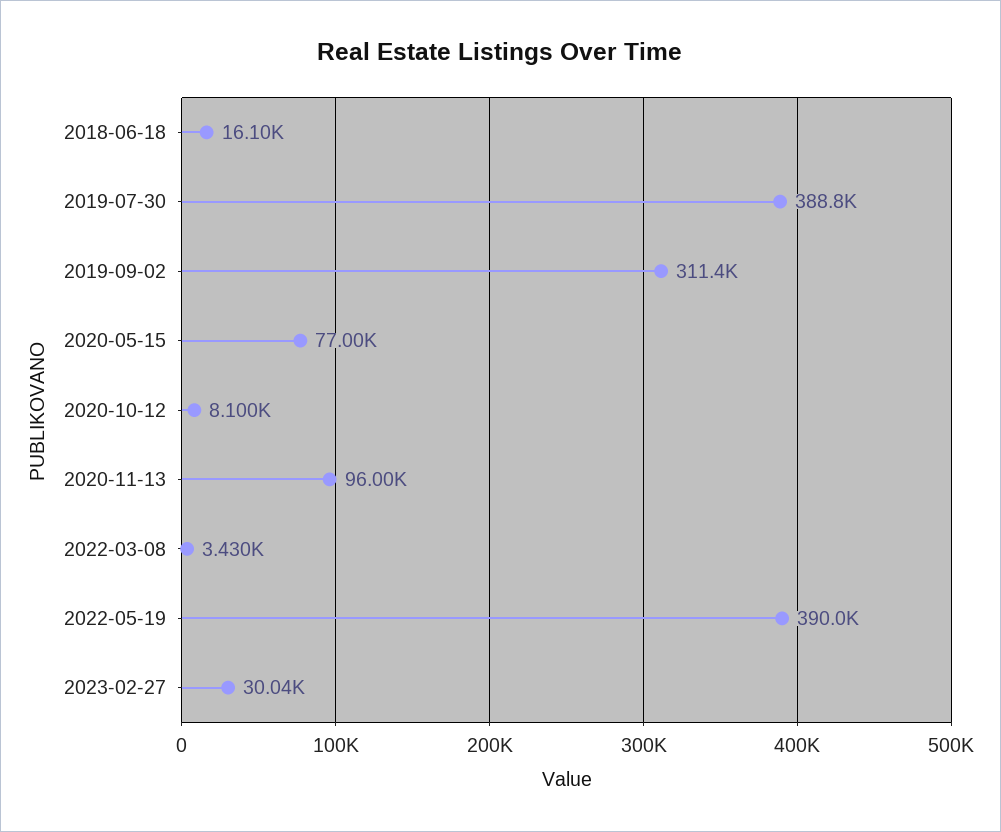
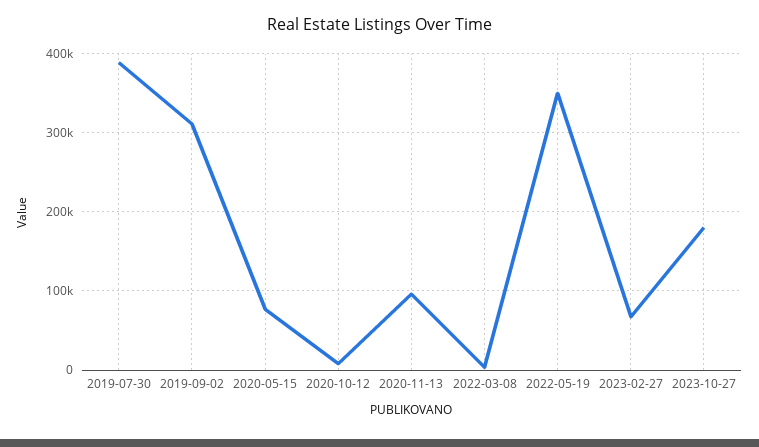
2018-06-18: 16100 -> none
2022-05-19: 390000 -> 350000
2023-02-27: 30040 -> 70000
2023-10-27: none -> 180000

